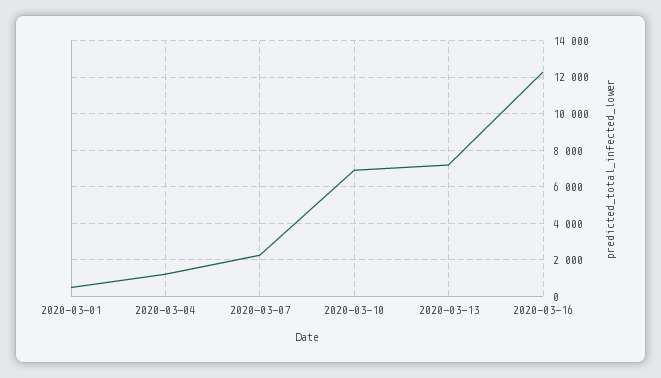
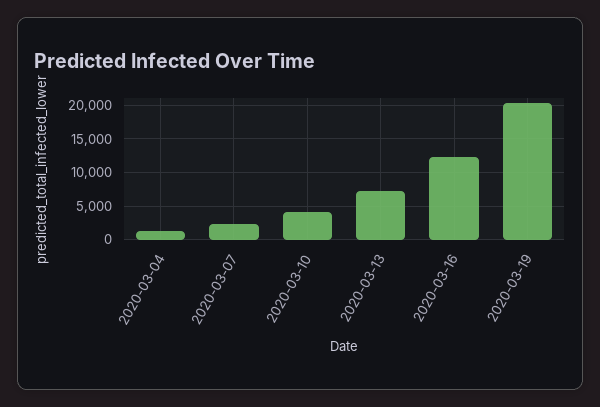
2020-03-01: 500 -> none
2020-03-10: 7000 -> 4000
2020-03-19: none -> 20000

